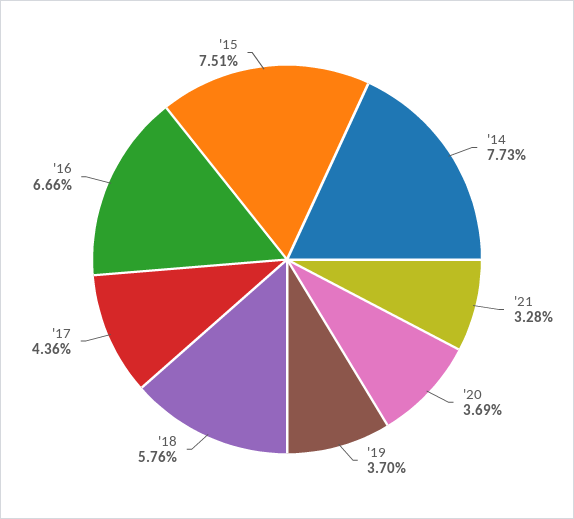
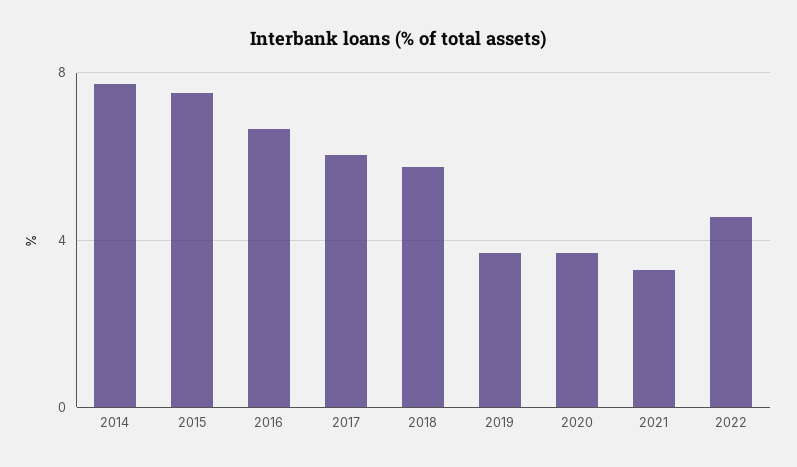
'17: 4.36 -> 6
2022: none -> 4.5

